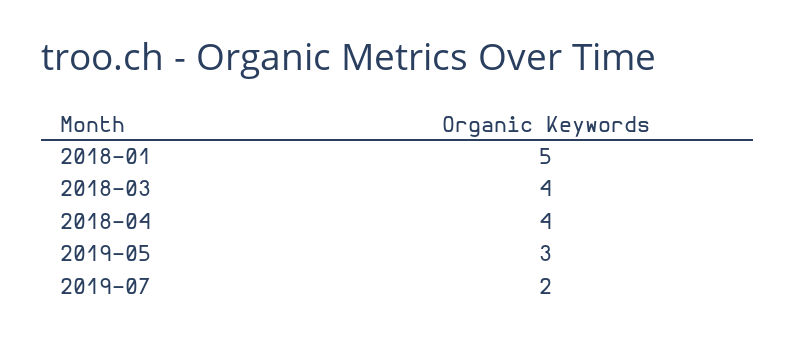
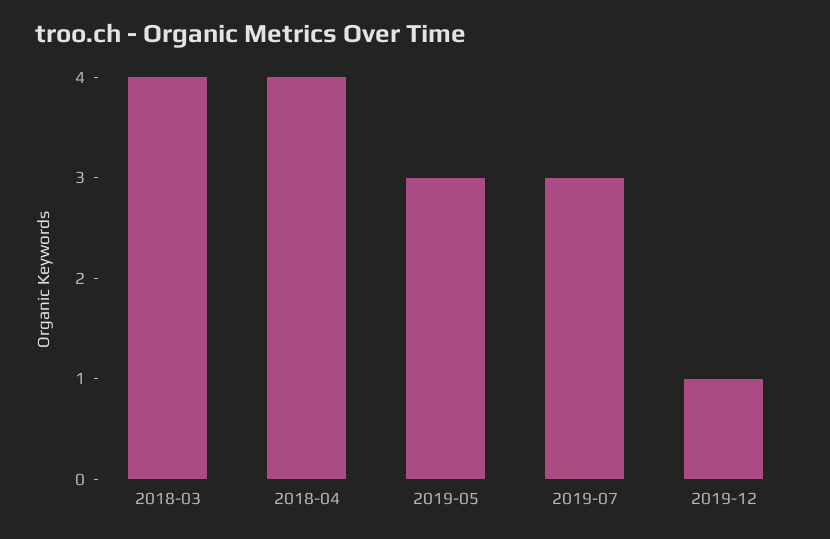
2018-01: 5 -> none
2019-07: 2 -> 3
2019-12: none -> 1

